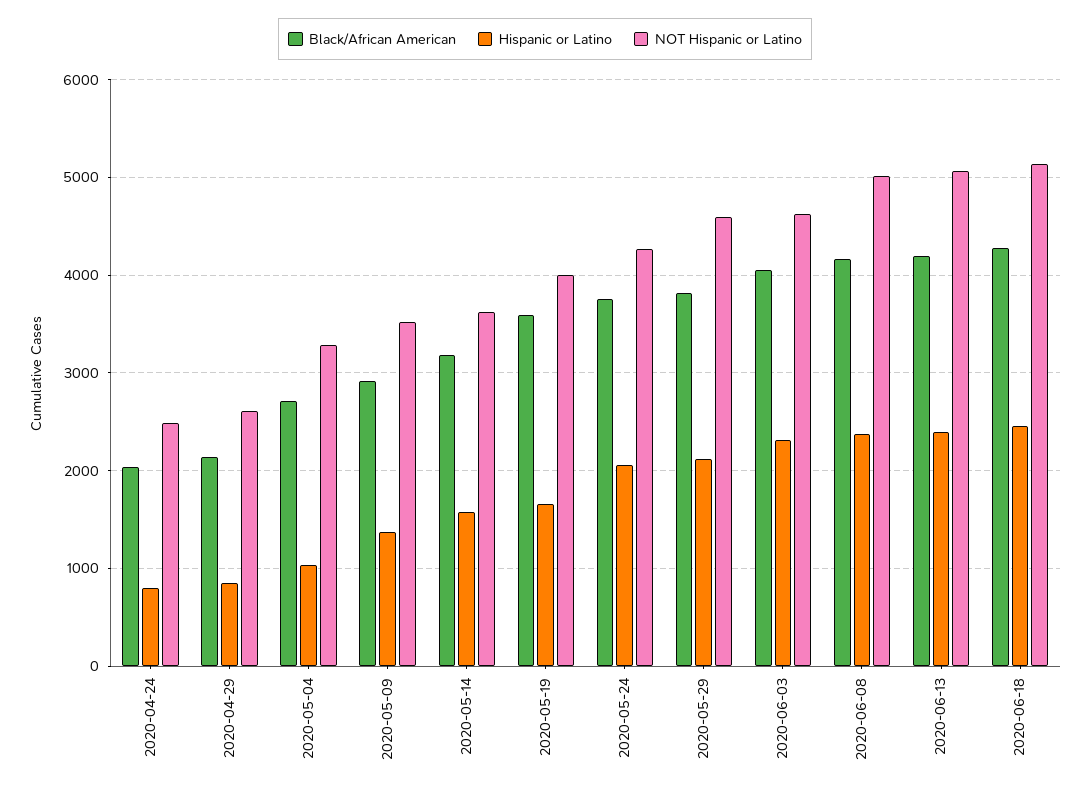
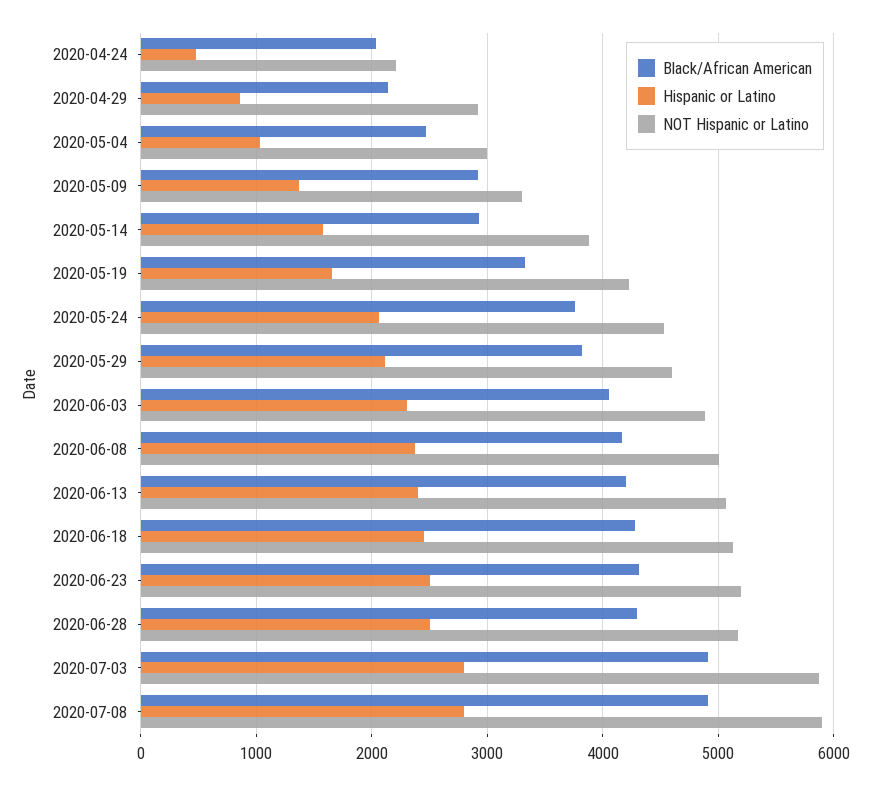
Hispanic or Latino, 2020-04-24: 800 -> 500
NOT Hispanic or Latino, 2020-04-24: 2500 -> 2200
NOT Hispanic or Latino, 2020-04-29: 2600 -> 2900
Black/African American, 2020-05-04: 2700 -> 2500
NOT Hispanic or Latino, 2020-05-04: 3300 -> 3000
NOT Hispanic or Latino, 2020-05-09: 3500 -> 3300
Black/African American, 2020-05-14: 3200 -> 2900
NOT Hispanic or Latino, 2020-05-14: 3600 -> 3900
Black/African American, 2020-05-19: 3600 -> 3300
NOT Hispanic or Latino, 2020-05-19: 4000 -> 4200
NOT Hispanic or Latino, 2020-05-24: 4300 -> 4500
NOT Hispanic or Latino, 2020-06-03: 4600 -> 4900
Black/African American, 2020-06-23: none -> 4300
Hispanic or Latino, 2020-06-23: none -> 2500
NOT Hispanic or Latino, 2020-06-23: none -> 5200
Black/African American, 2020-06-28: none -> 4300
Hispanic or Latino, 2020-06-28: none -> 2500
NOT Hispanic or Latino, 2020-06-28: none -> 5200
Black/African American, 2020-07-03: none -> 4900
Hispanic or Latino, 2020-07-03: none -> 2800
NOT Hispanic or Latino, 2020-07-03: none -> 5900
Black/African American, 2020-07-08: none -> 4900
Hispanic or Latino, 2020-07-08: none -> 2800
NOT Hispanic or Latino, 2020-07-08: none -> 5900

